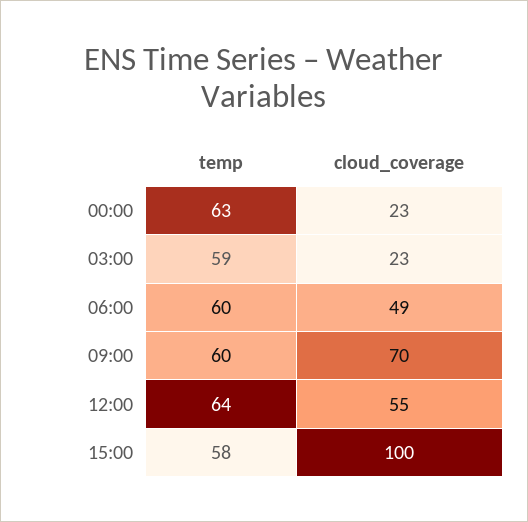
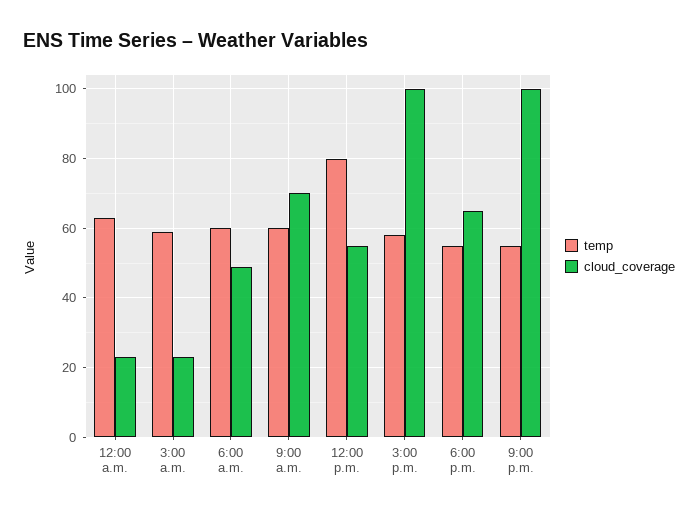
temp, 12:00: 64 -> 80
temp, 6:00 p.m.: none -> 55
cloud_coverage, 6:00 p.m.: none -> 65
temp, 9:00 p.m.: none -> 55
cloud_coverage, 9:00 p.m.: none -> 100

